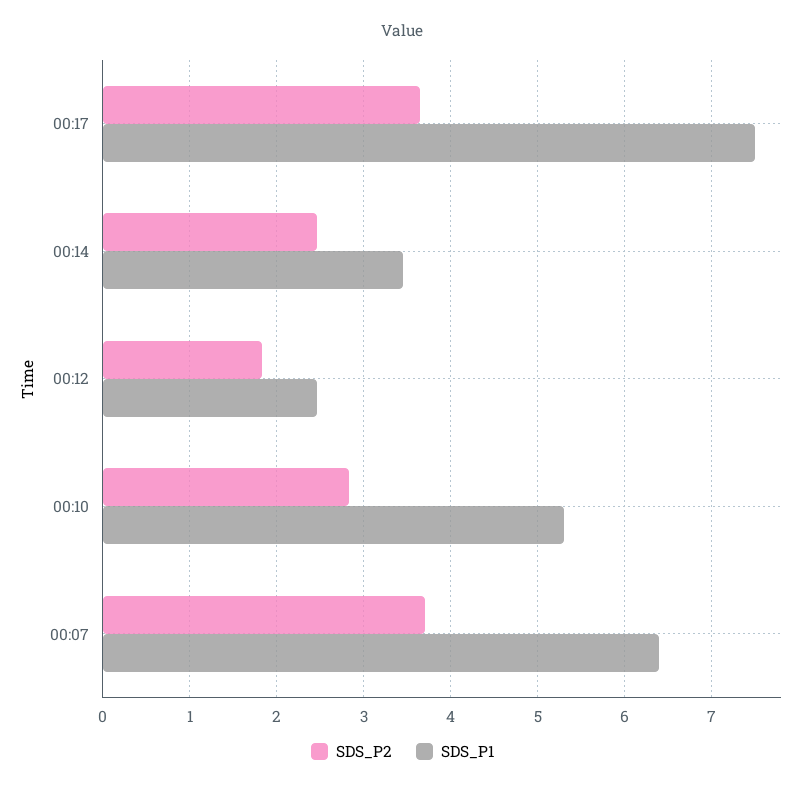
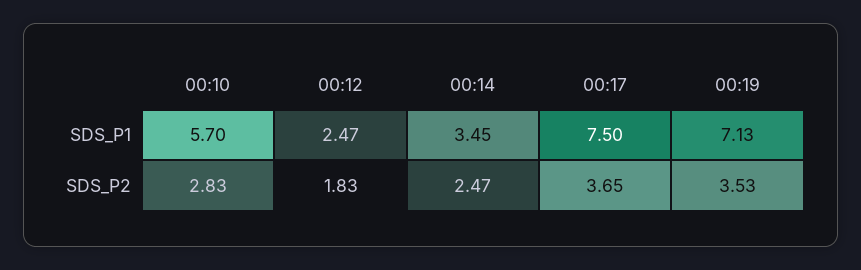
SDS_P1, 00:10: 5.3 -> 5.7
SDS_P2, 00:07: 3.7 -> none
SDS_P1, 00:07: 6.4 -> none
SDS_P1, 00:19: none -> 7.13
SDS_P2, 00:19: none -> 3.53

